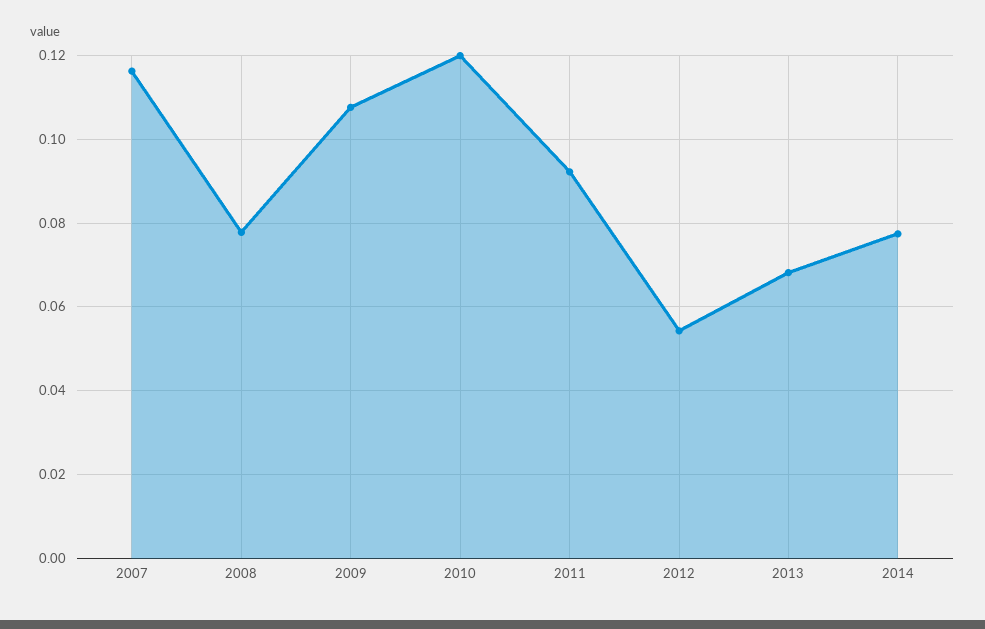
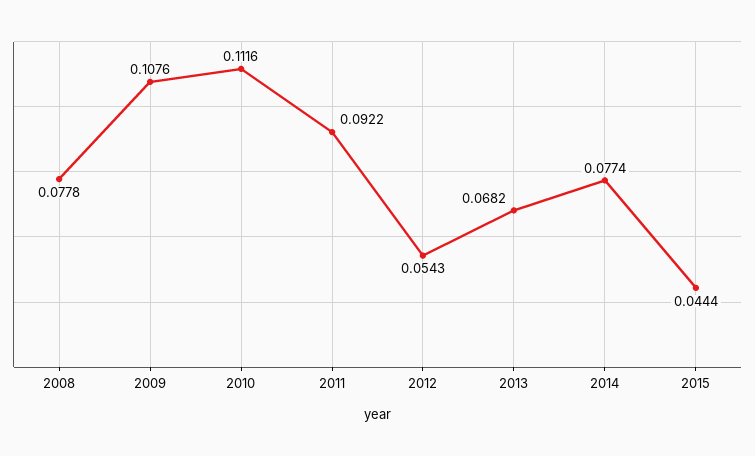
2007: 0.116 -> none
2010: 0.12 -> 0.1116
2015: none -> 0.0444

